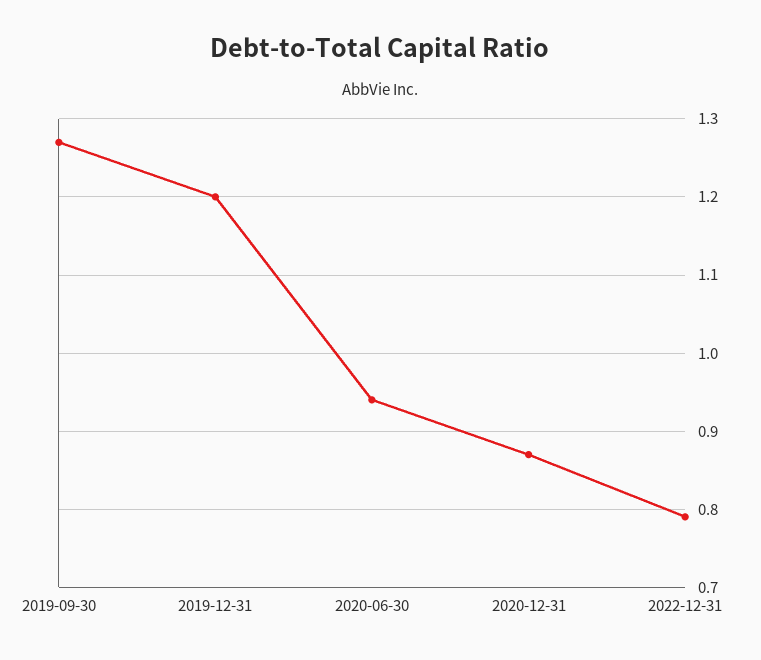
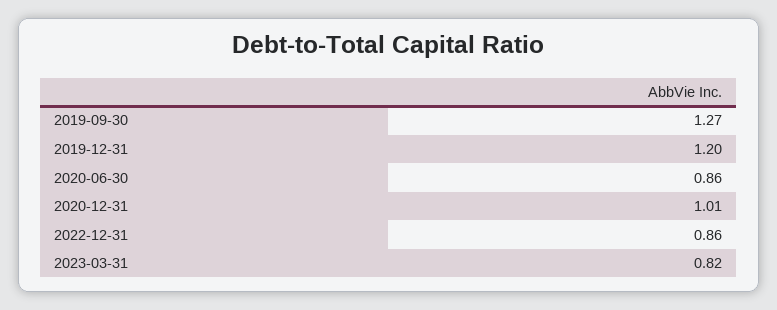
2020-06-30: 0.94 -> 0.86
2020-12-31: 0.87 -> 1.01
2022-12-31: 0.79 -> 0.86
2023-03-31: none -> 0.82

